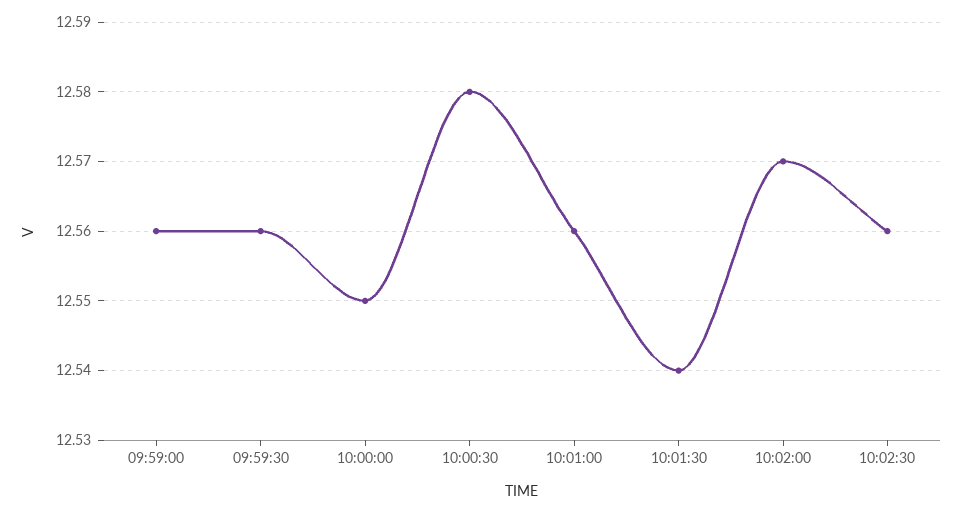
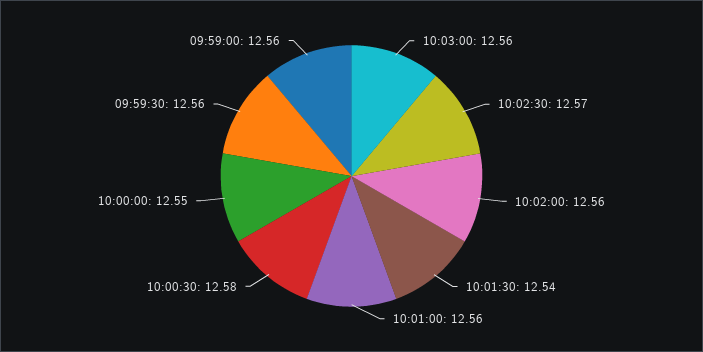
10:02:00: 12.57 -> 12.56
10:02:30: 12.56 -> 12.57
10:03:00: none -> 12.56

